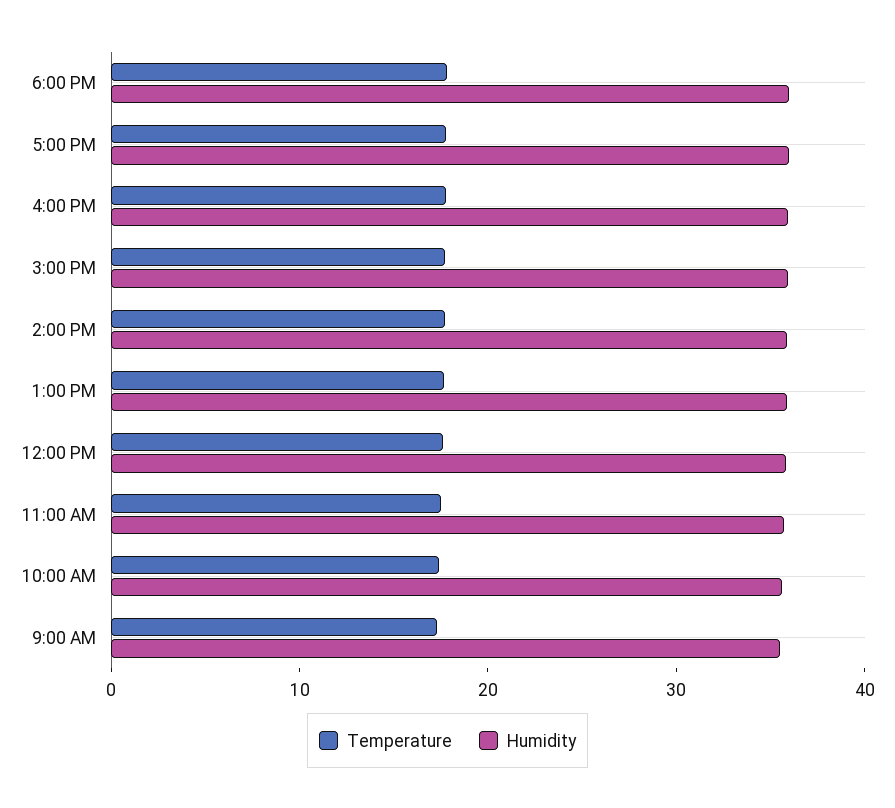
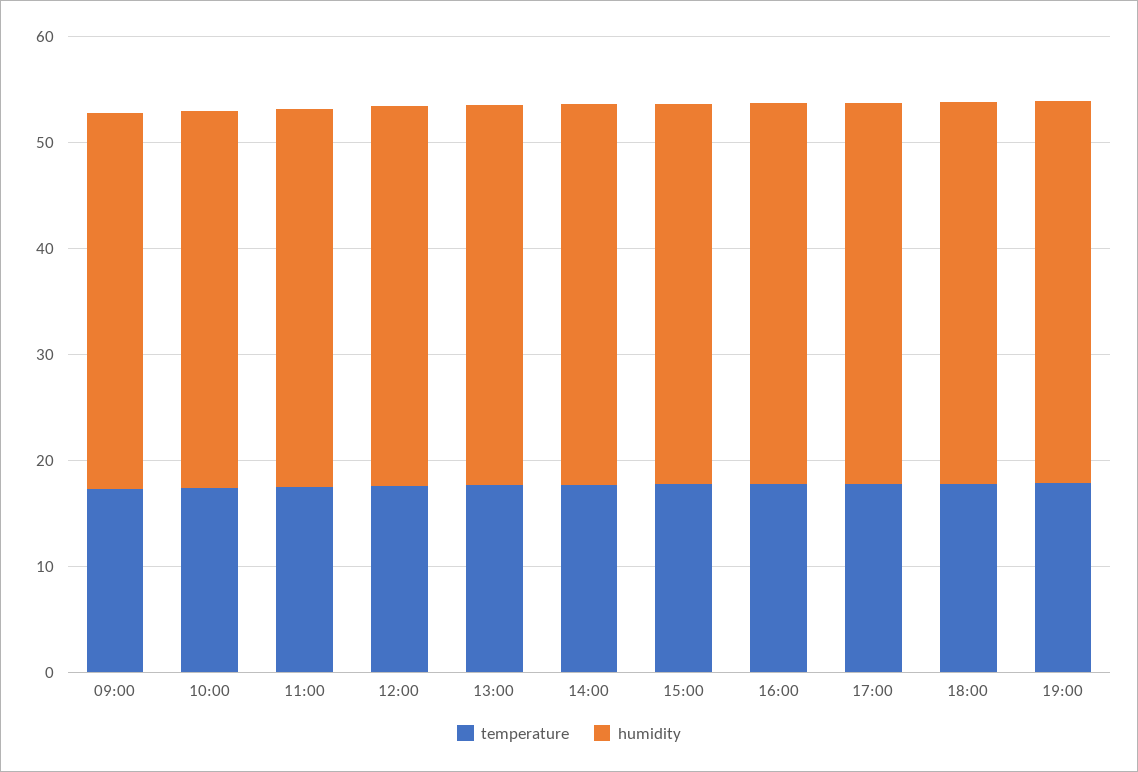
Temperature, 19:00: none -> 18
Humidity, 19:00: none -> 36

